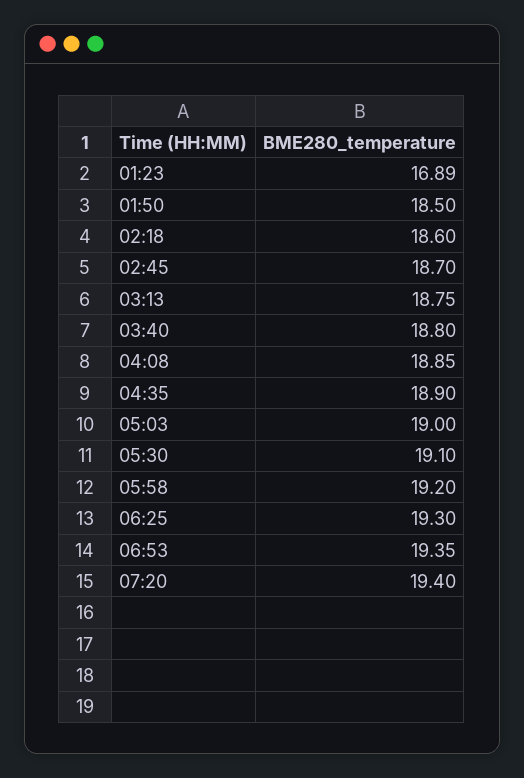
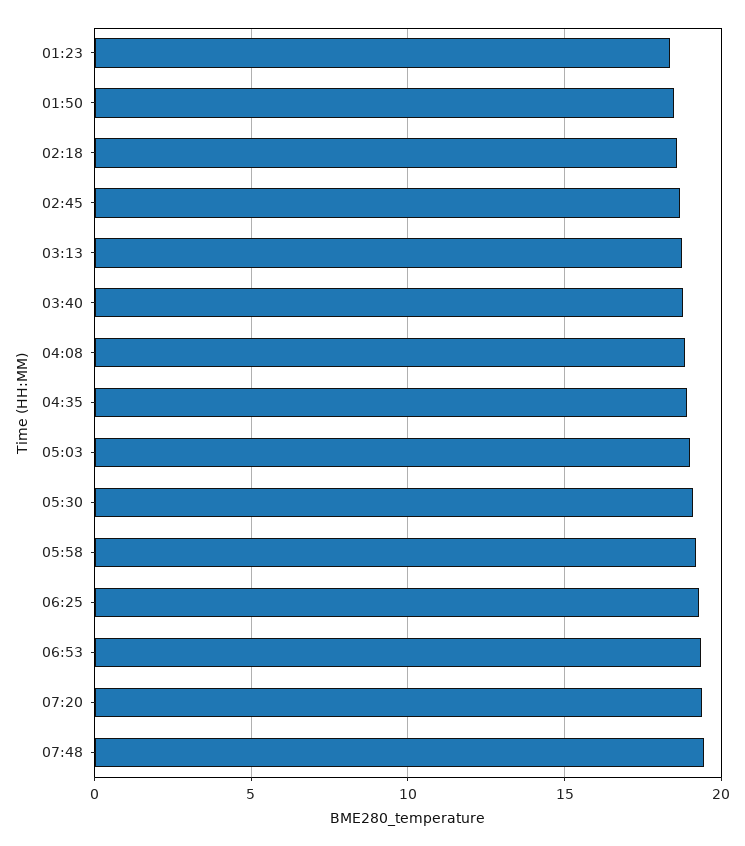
01:23: 16.89 -> 18.5
07:48: none -> 19.5

